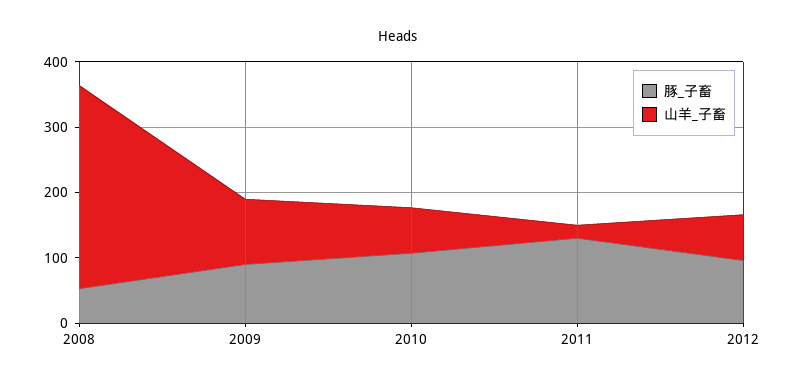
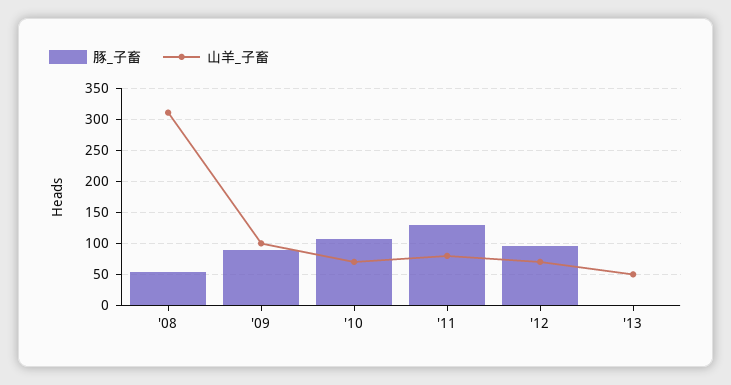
山羊_子畜, 2011: 20 -> 80
豚_子畜, '13: none -> 0
山羊_子畜, '13: none -> 50

